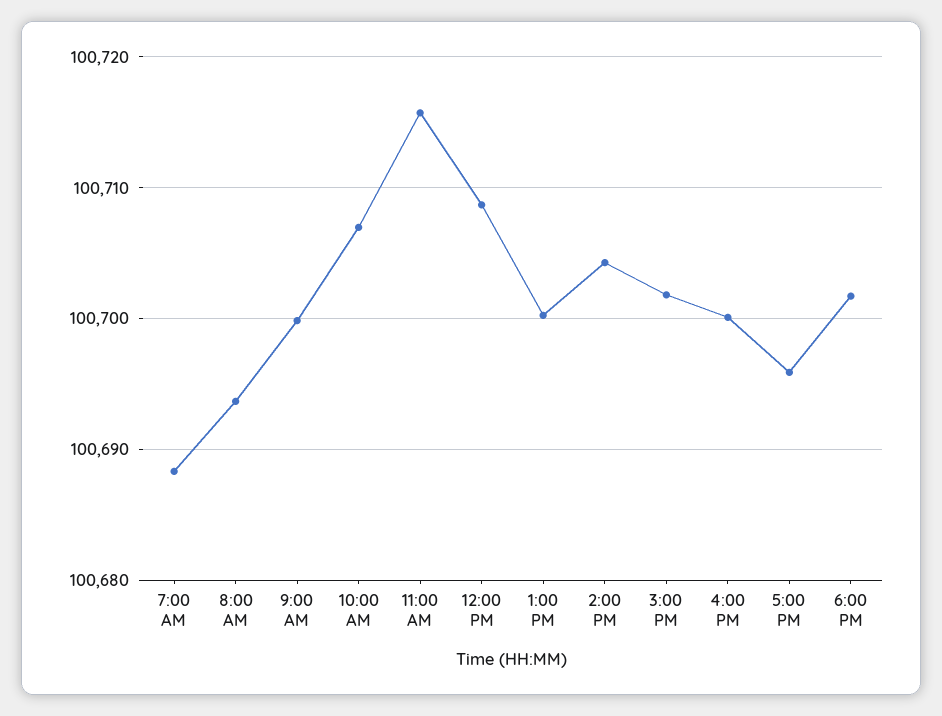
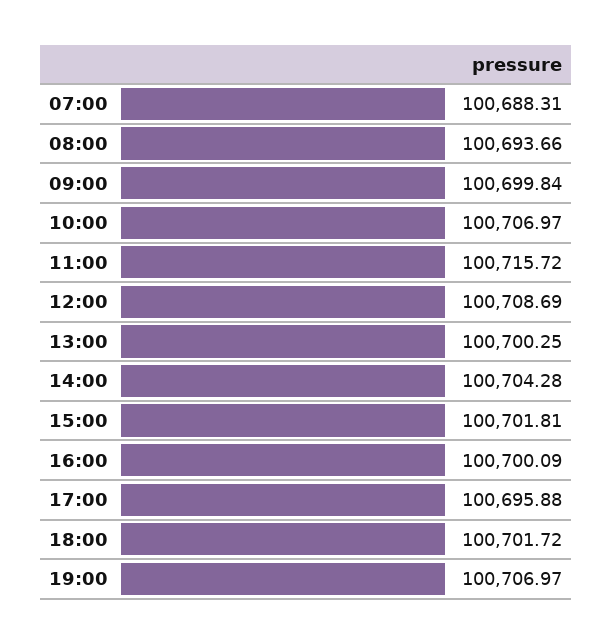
19:00: none -> 100706.97

